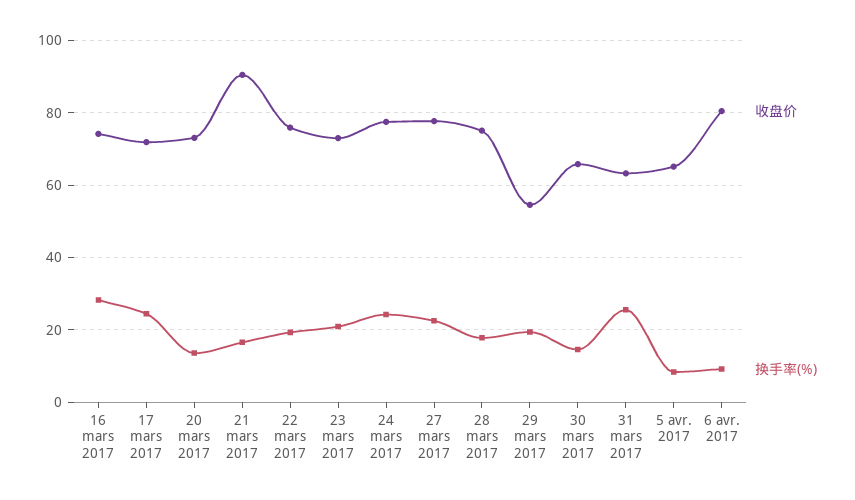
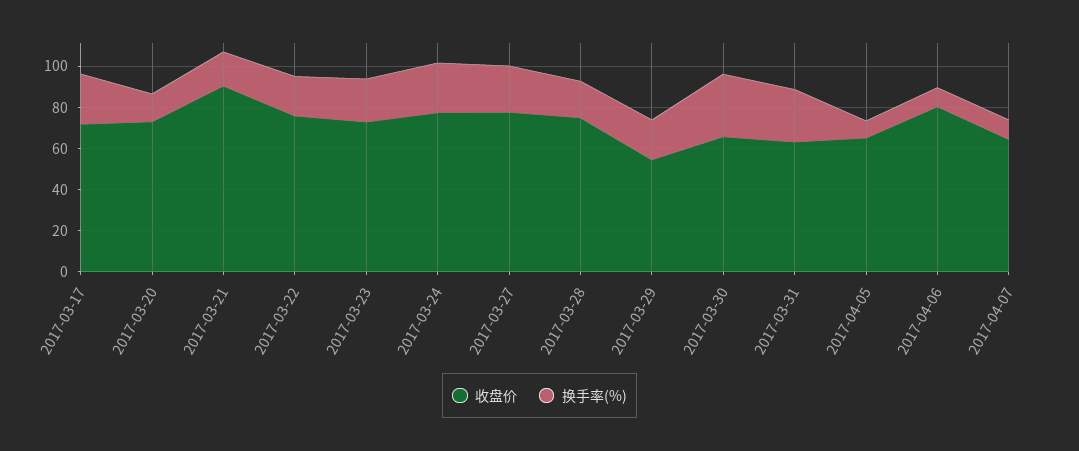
收盘价, 16 mars 2017: 74 -> none
换手率(%), 16 mars 2017: 28 -> none
换手率(%), 30 mars 2017: 14 -> 30
收盘价, 2017-04-07: none -> 65
换手率(%), 2017-04-07: none -> 10

